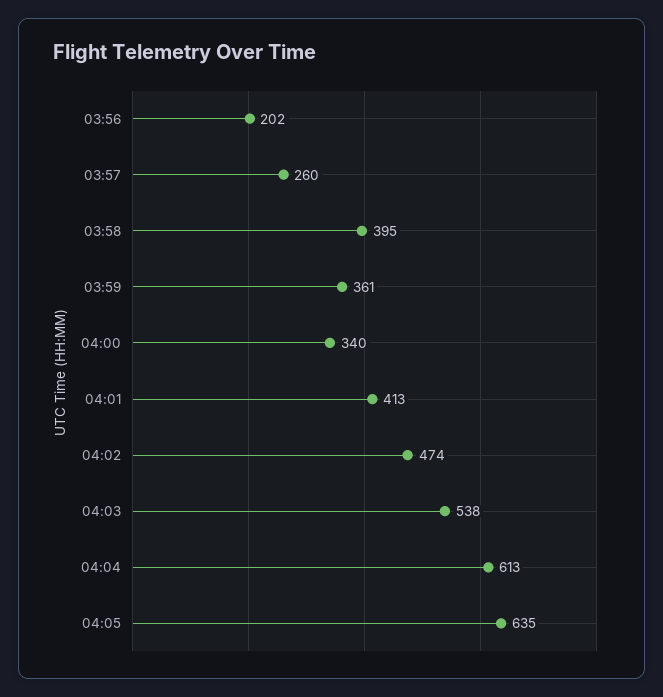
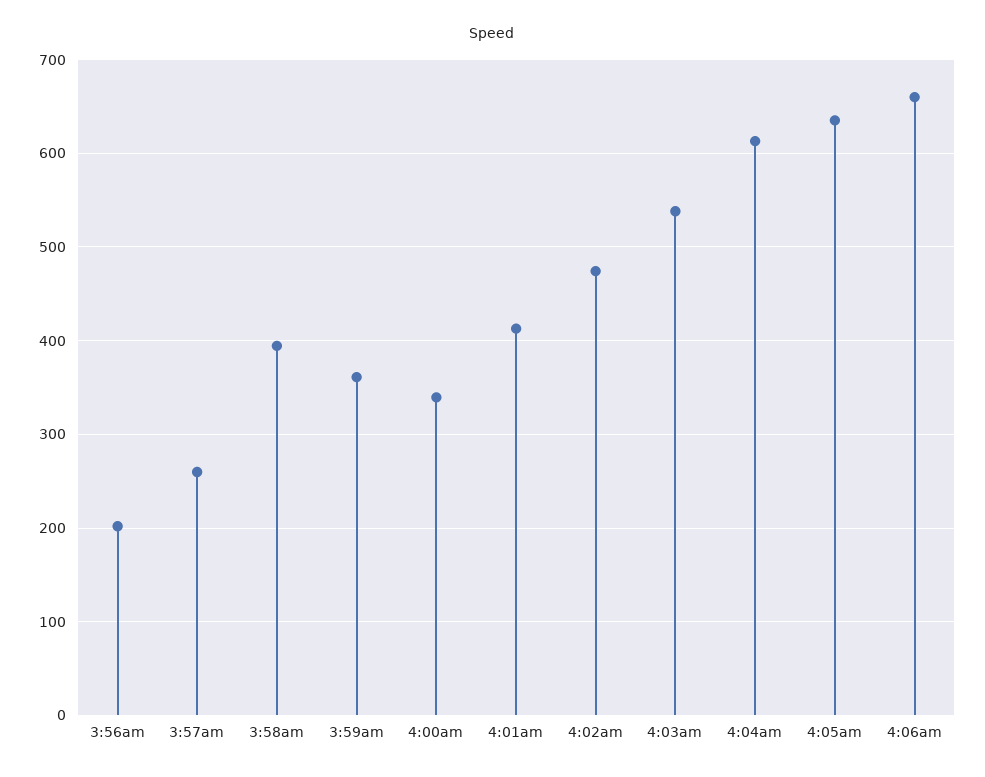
4:06am: none -> 660

